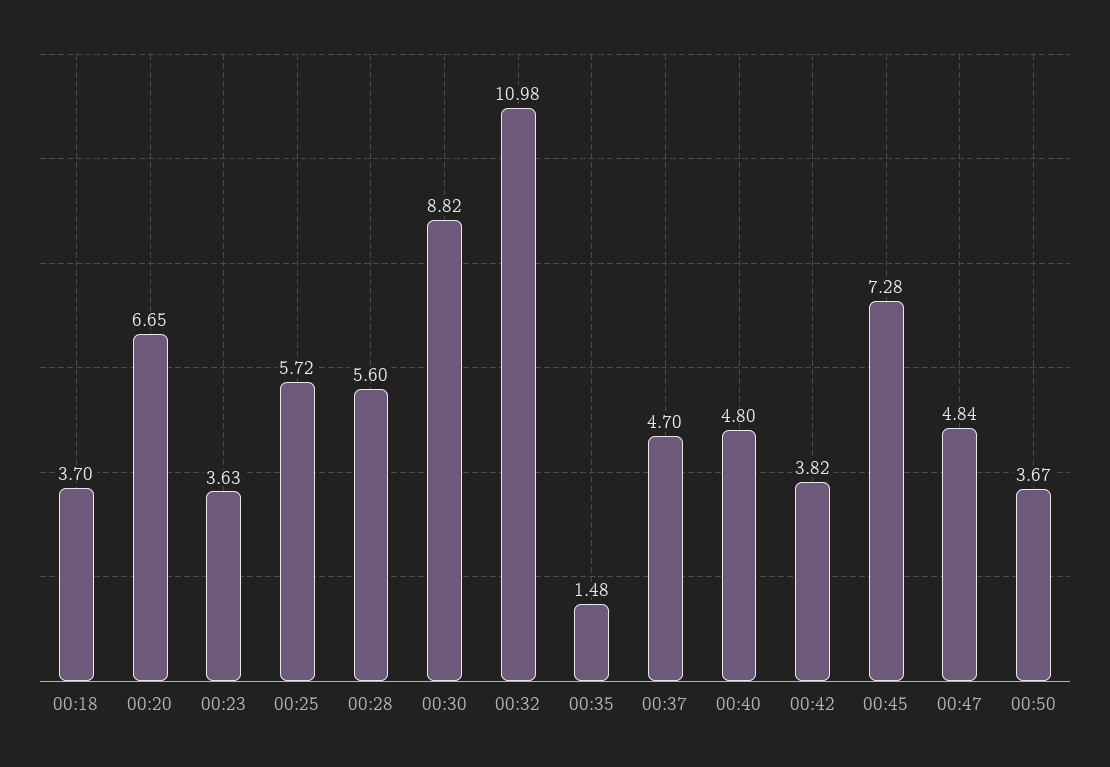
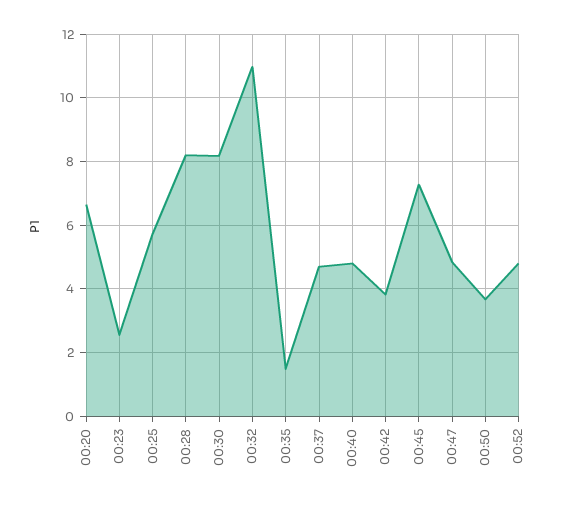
00:18: 3.7 -> none
00:23: 3.63 -> 2.6
00:28: 5.6 -> 8.2
00:30: 8.82 -> 8.2
00:52: none -> 4.8

